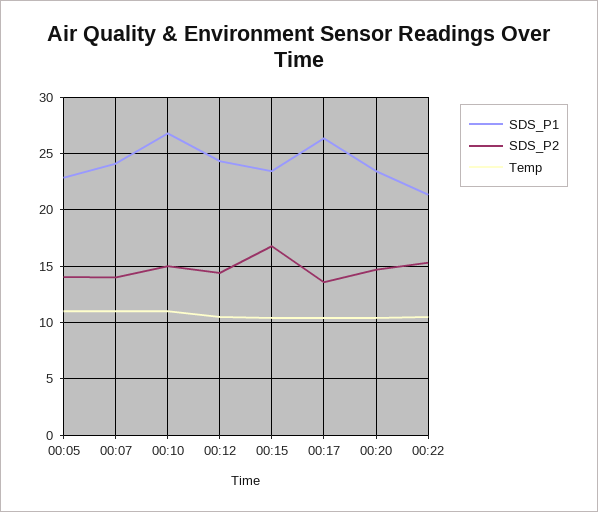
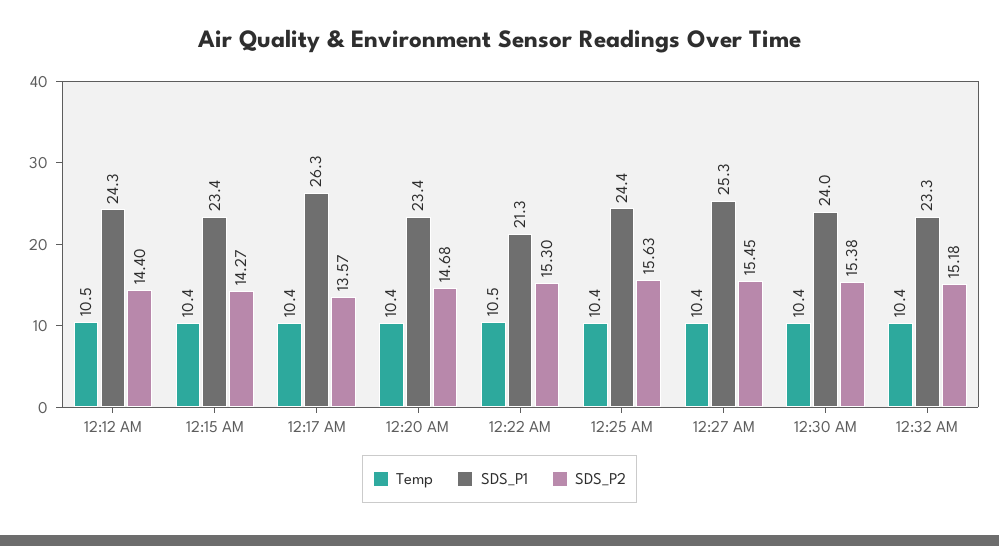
SDS_P1, 00:05: 23 -> none
SDS_P2, 00:05: 14 -> none
Temp, 00:05: 11 -> none
SDS_P1, 00:07: 24 -> none
SDS_P2, 00:07: 14 -> none
Temp, 00:07: 11 -> none
SDS_P1, 00:10: 27 -> none
SDS_P2, 00:10: 15 -> none
Temp, 00:10: 11 -> none
SDS_P2, 00:15: 17 -> 14.27
Temp, 12:25 AM: none -> 10.4
SDS_P1, 12:25 AM: none -> 24.4
SDS_P2, 12:25 AM: none -> 15.63
Temp, 12:27 AM: none -> 10.4
SDS_P1, 12:27 AM: none -> 25.3
SDS_P2, 12:27 AM: none -> 15.45
Temp, 12:30 AM: none -> 10.4
SDS_P1, 12:30 AM: none -> 24
SDS_P2, 12:30 AM: none -> 15.38
Temp, 12:32 AM: none -> 10.4
SDS_P1, 12:32 AM: none -> 23.3
SDS_P2, 12:32 AM: none -> 15.18

